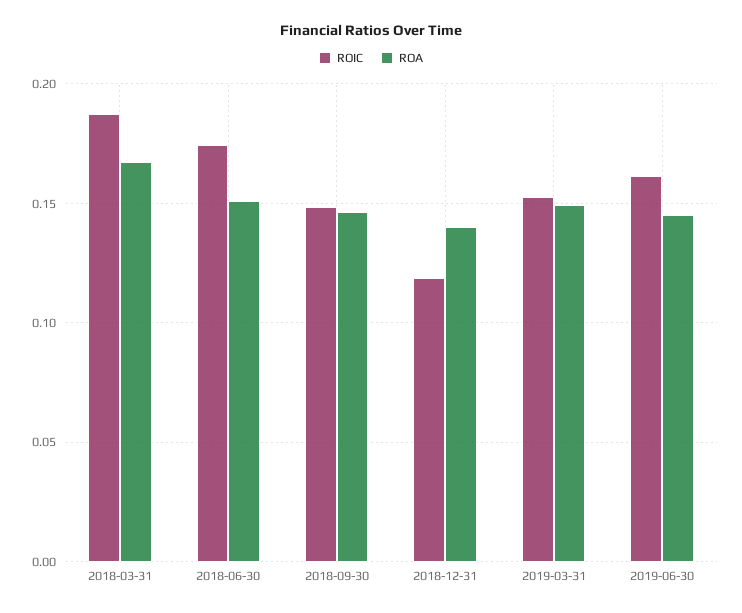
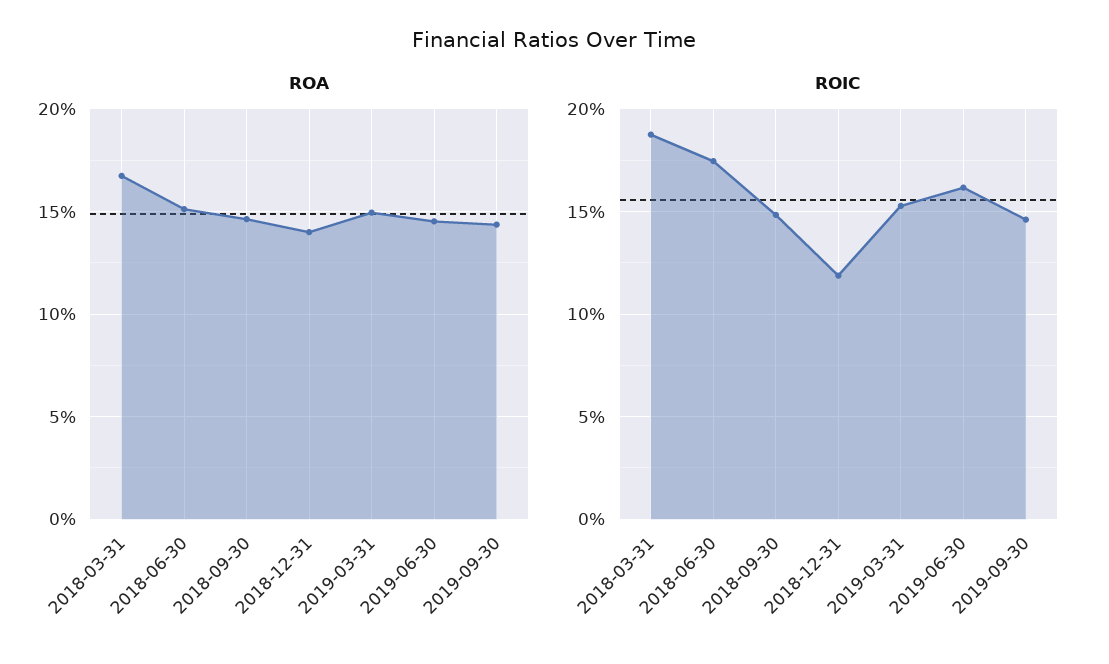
ROA, 2019-09-30: none -> 0.145
ROIC, 2019-09-30: none -> 0.145

